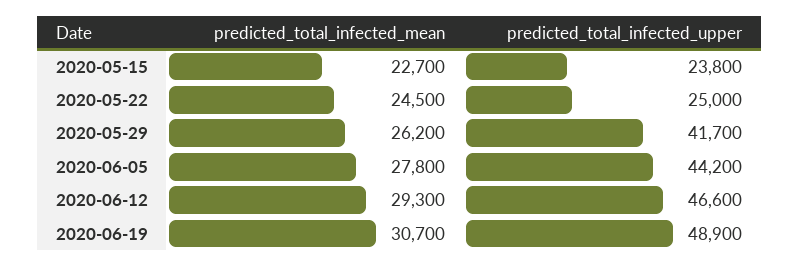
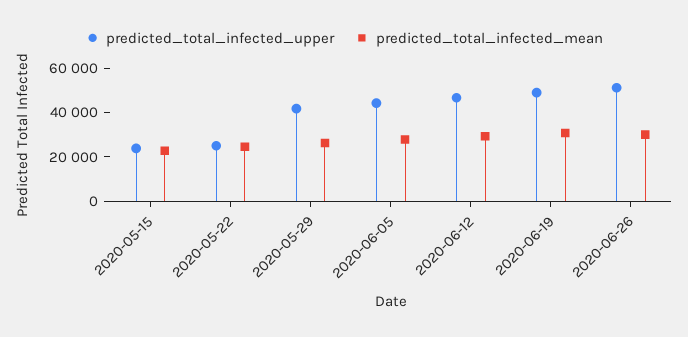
predicted_total_infected_upper, 2020-06-26: none -> 50000
predicted_total_infected_mean, 2020-06-26: none -> 30000

